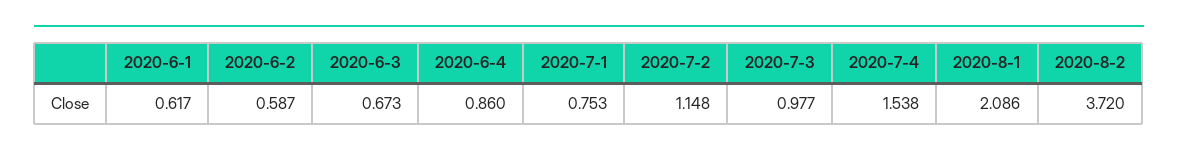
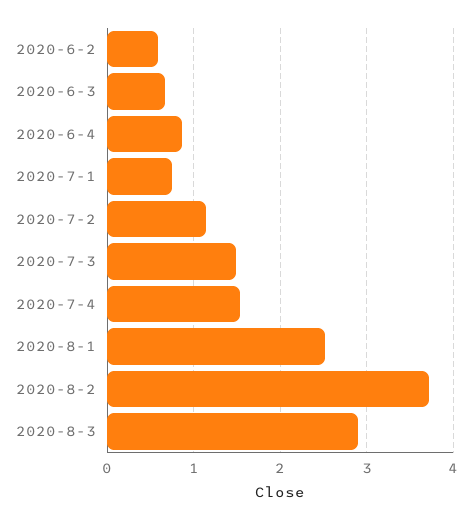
2020-6-1: 0.617 -> none
2020-7-3: 0.977 -> 1.5
2020-8-1: 2.086 -> 2.5
2020-8-3: none -> 2.9

